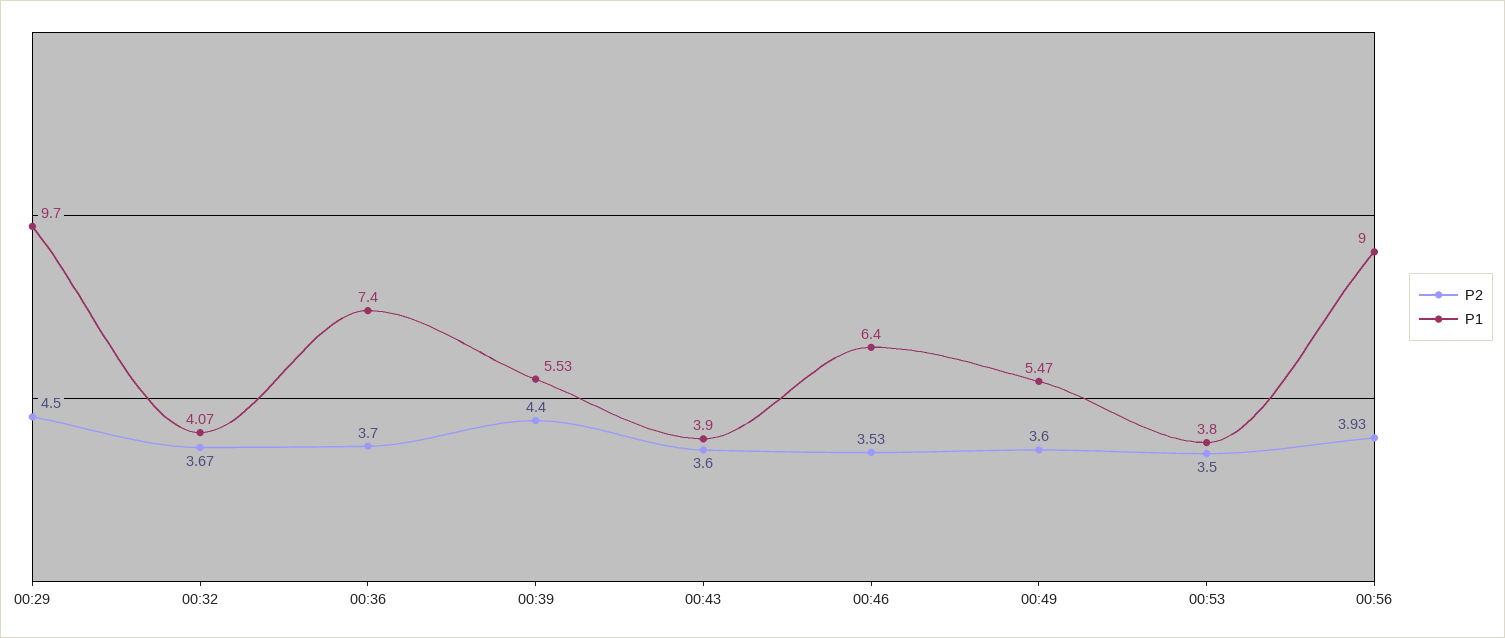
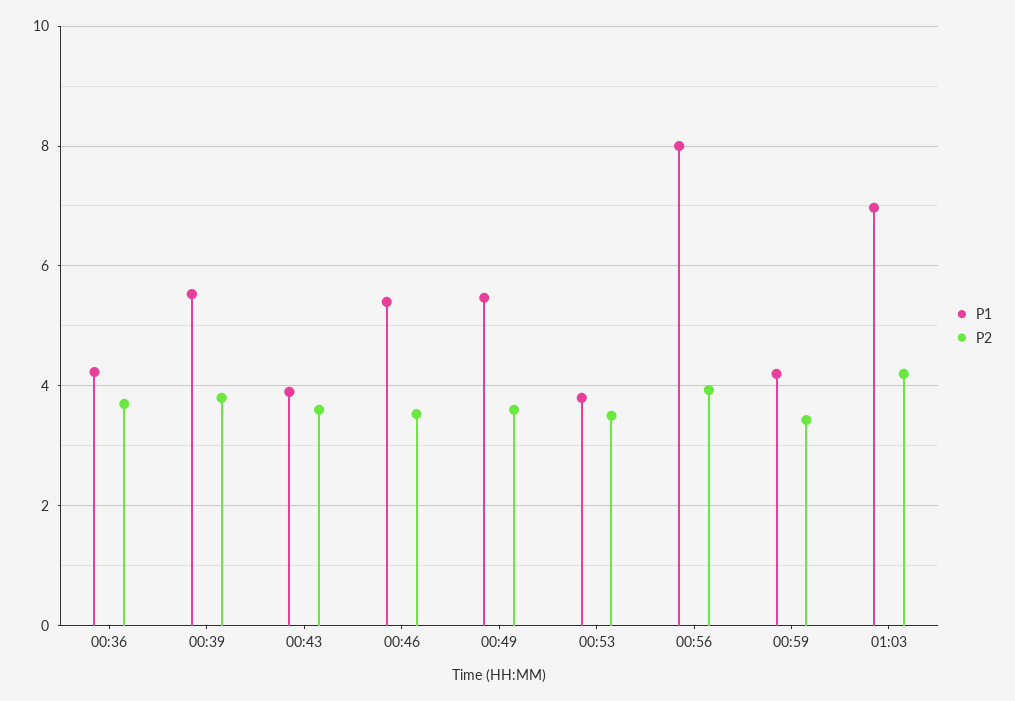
P2, 00:29: 4.5 -> none
P1, 00:29: 9.7 -> none
P2, 00:32: 3.67 -> none
P1, 00:32: 4.07 -> none
P1, 00:36: 7.4 -> 4.2
P2, 00:39: 4.4 -> 3.8
P1, 00:46: 6.4 -> 5.4
P1, 00:56: 9 -> 8
P1, 00:59: none -> 4.2
P2, 00:59: none -> 3.4
P1, 01:03: none -> 7
P2, 01:03: none -> 4.2

